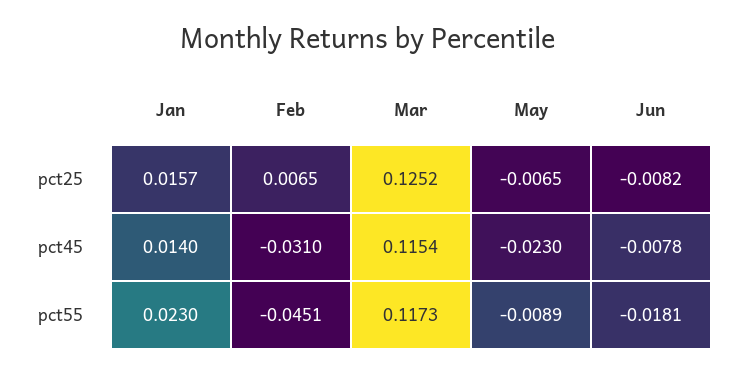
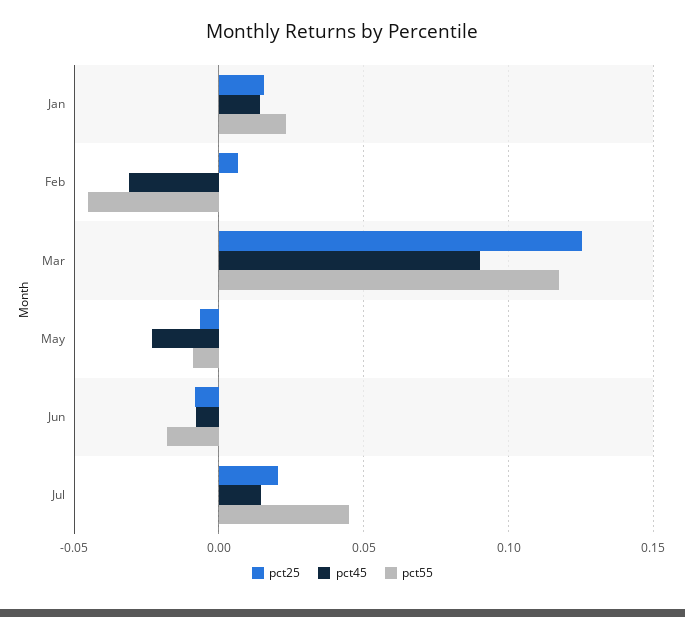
pct45, Mar: 0.1154 -> 0.09
pct25, Jul: none -> 0.02
pct45, Jul: none -> 0.015
pct55, Jul: none -> 0.045

